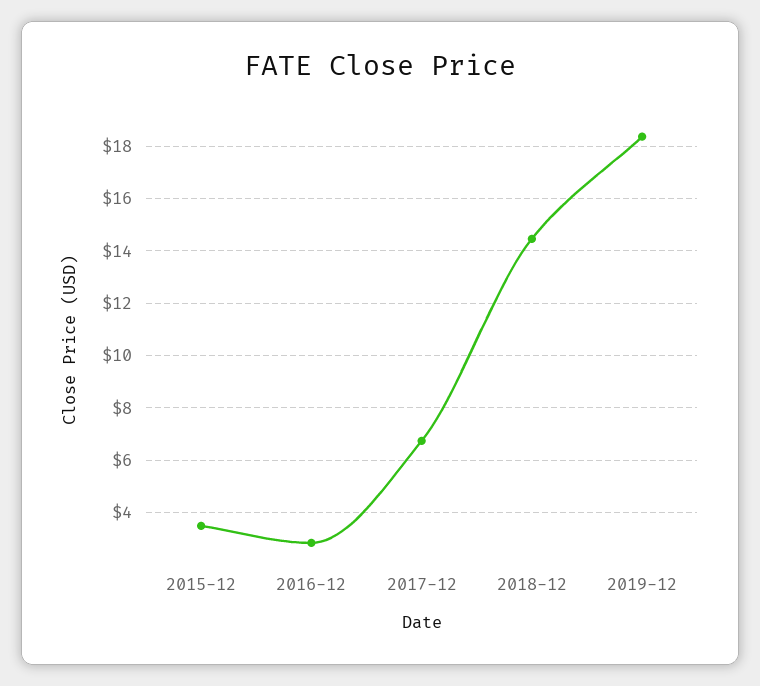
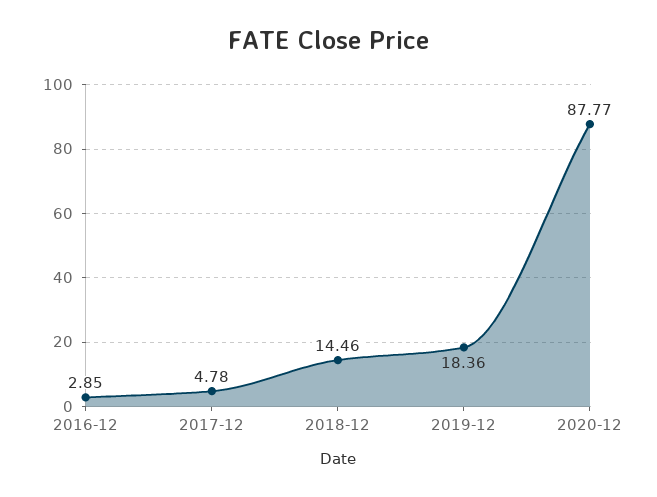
2015-12: 3.5 -> none
2017-12: 6.75 -> 4.78
2020-12: none -> 87.77

